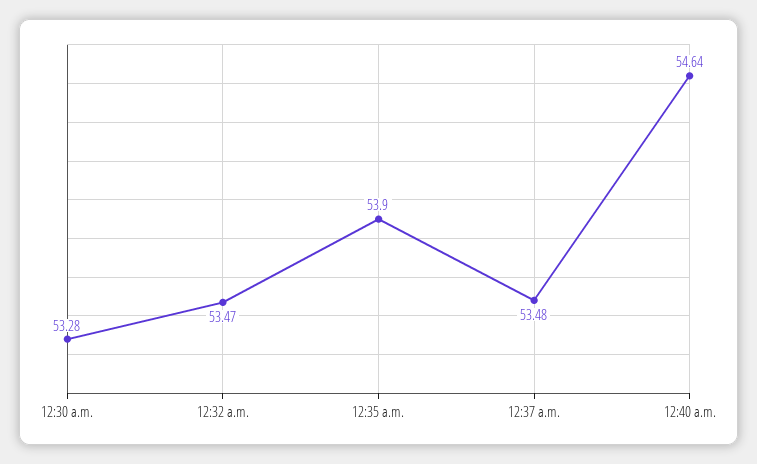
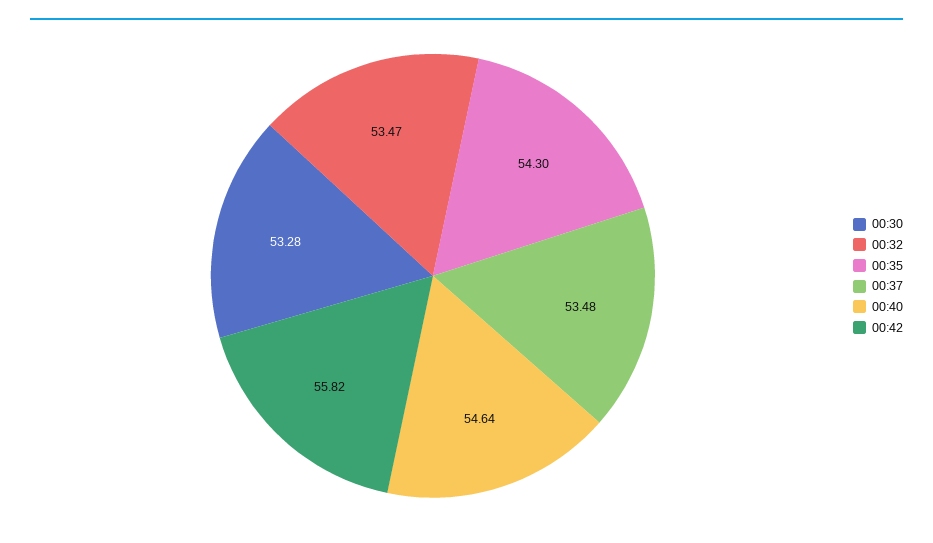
12:35 a.m.: 53.9 -> 54.3
00:42: none -> 55.82

